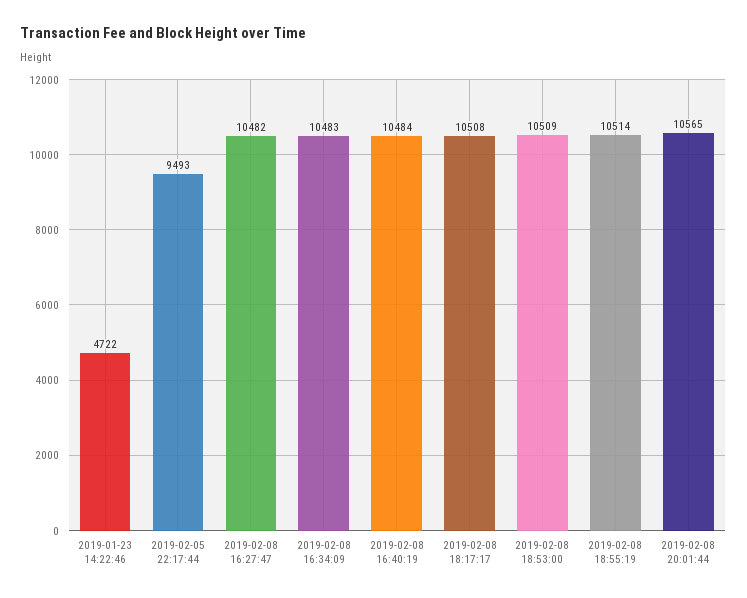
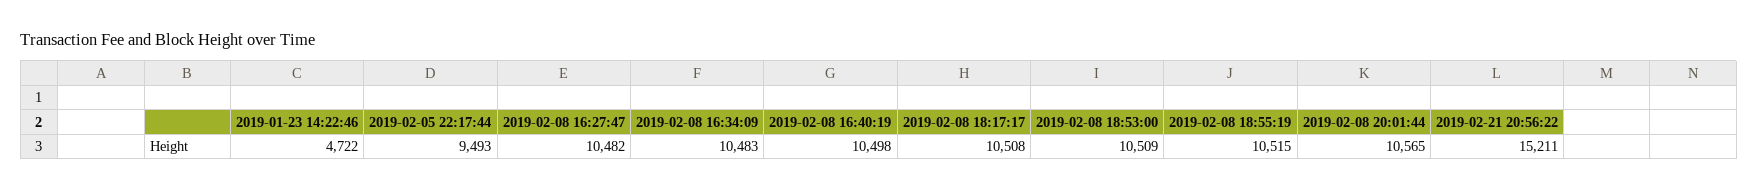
2019-02-08 16:40:19: 10484 -> 10498
2019-02-08 18:55:19: 10514 -> 10515
2019-02-21 20:56:22: none -> 15211

